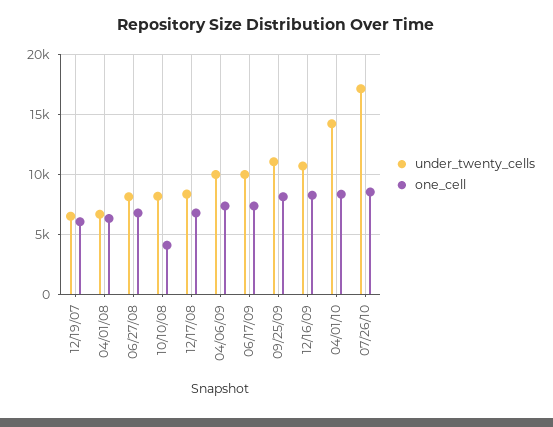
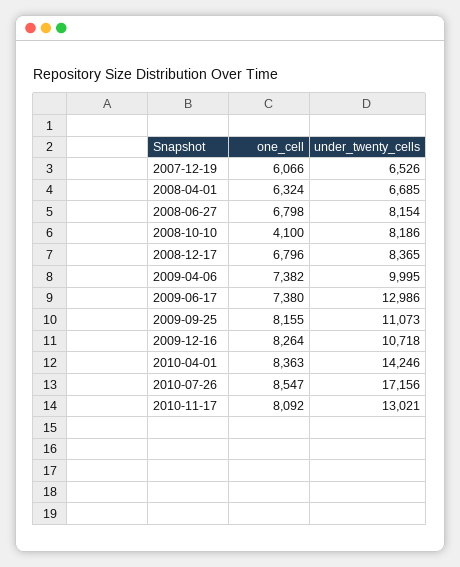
under_twenty_cells, 06/17/09: 10000 -> 12986
one_cell, 2010-11-17: none -> 8092
under_twenty_cells, 2010-11-17: none -> 13021

